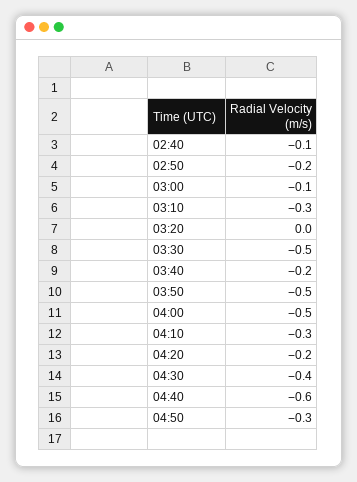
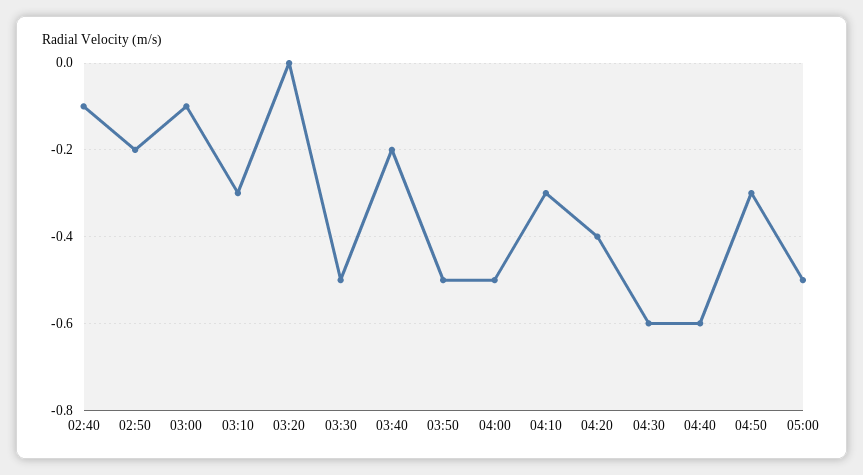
04:20: -0.2 -> -0.4
04:30: -0.4 -> -0.6
05:00: none -> -0.5

